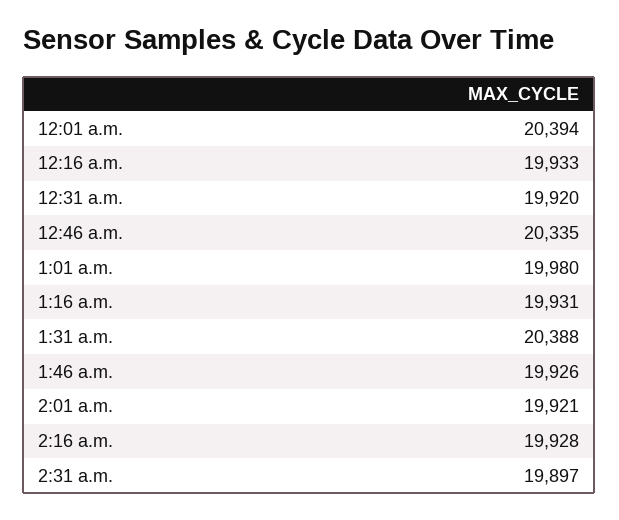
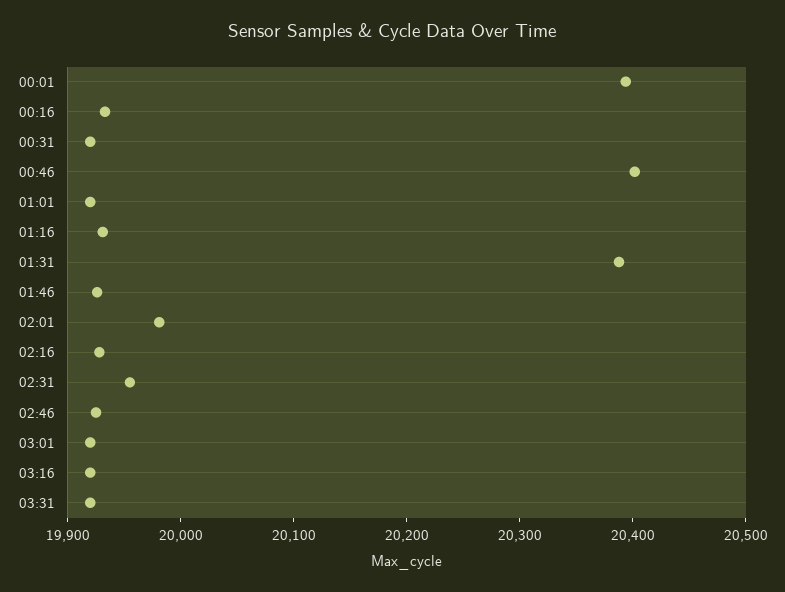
12:46 a.m.: 20335 -> 20400
1:01 a.m.: 19980 -> 19920
2:01 a.m.: 19921 -> 19980
2:31 a.m.: 19897 -> 19960
02:46: none -> 19920
03:01: none -> 19920
03:16: none -> 19920
03:31: none -> 19920

